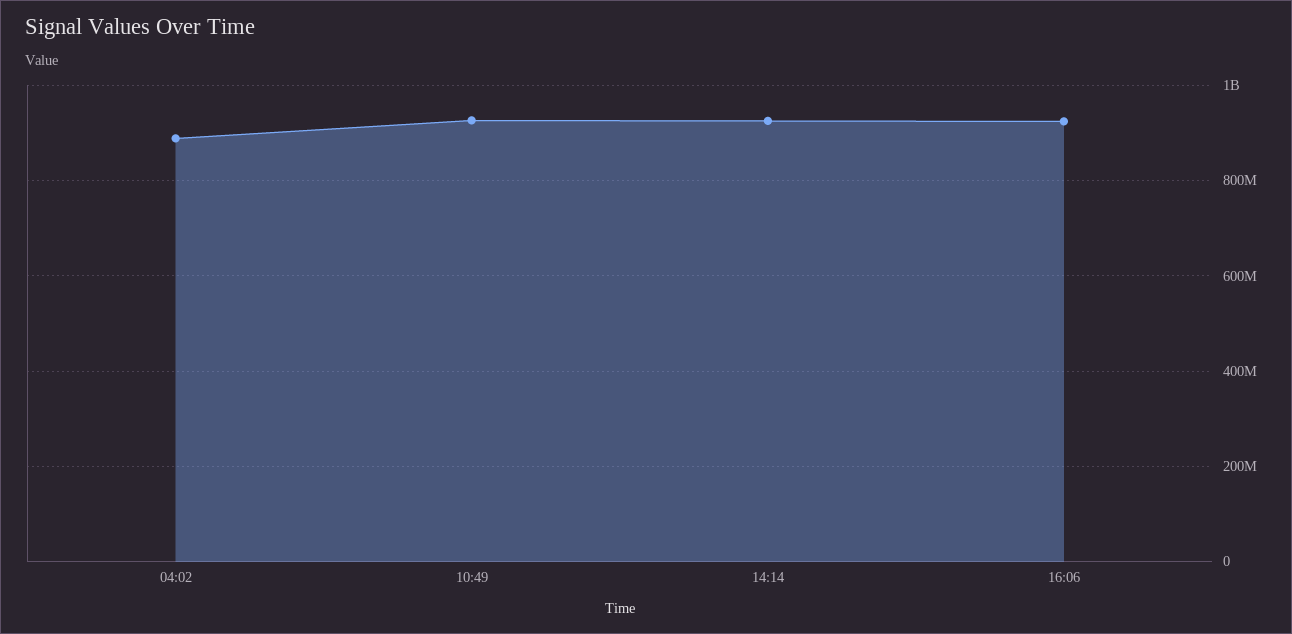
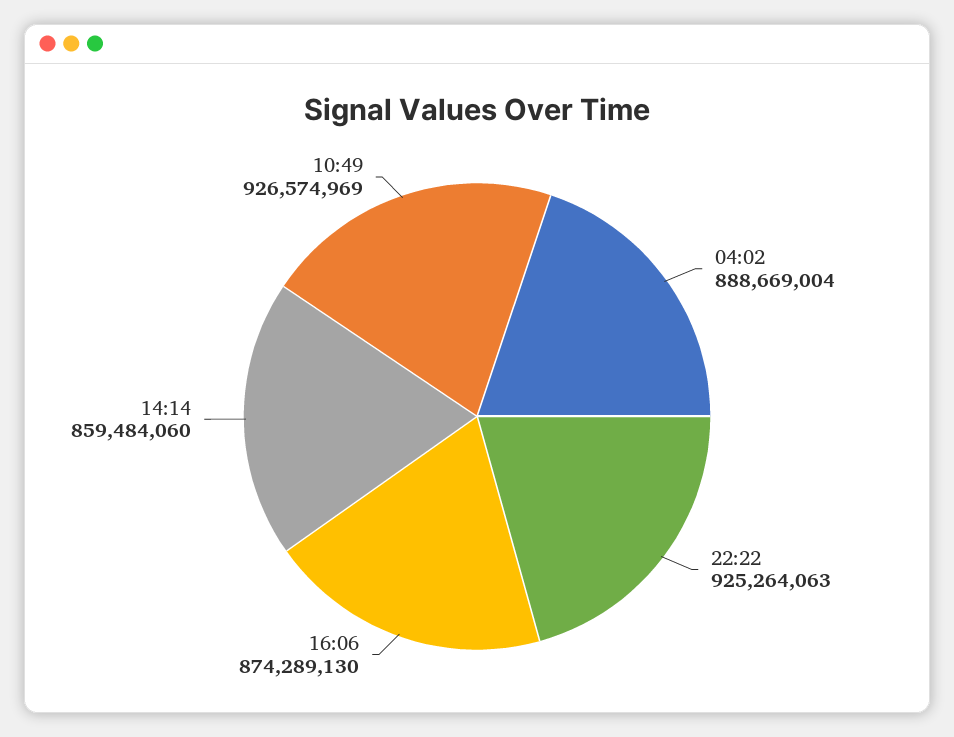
14:14: 920000000 -> 859484060
16:06: 920000000 -> 874289130
22:22: none -> 925264063

